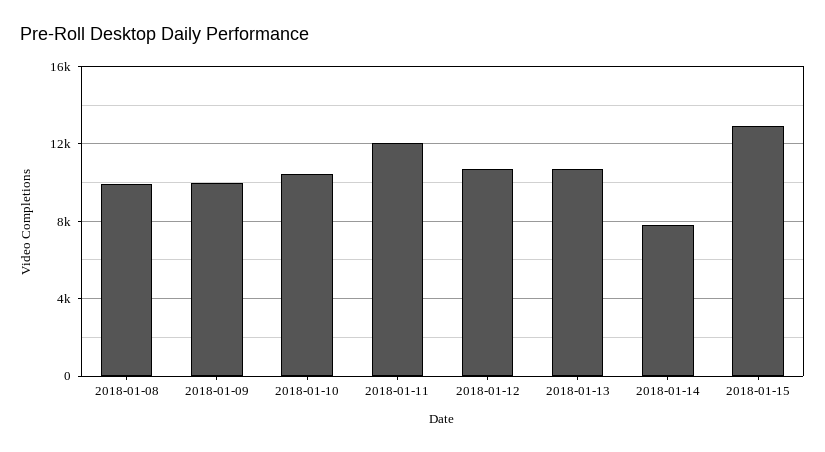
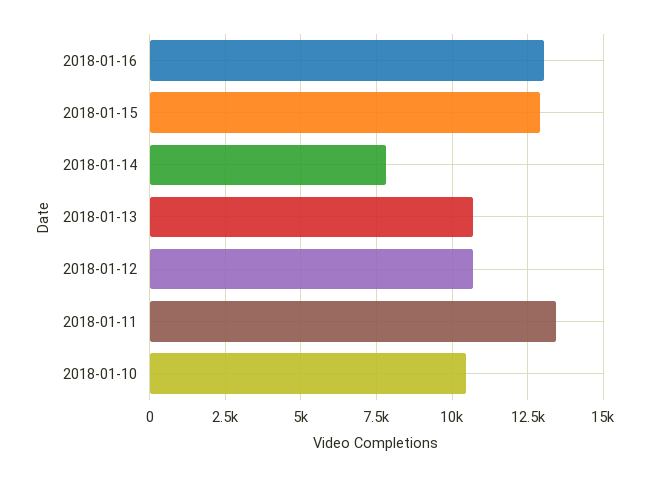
2018-01-08: 10000 -> none
2018-01-09: 10000 -> none
2018-01-11: 12000 -> 13500
2018-01-16: none -> 13000

